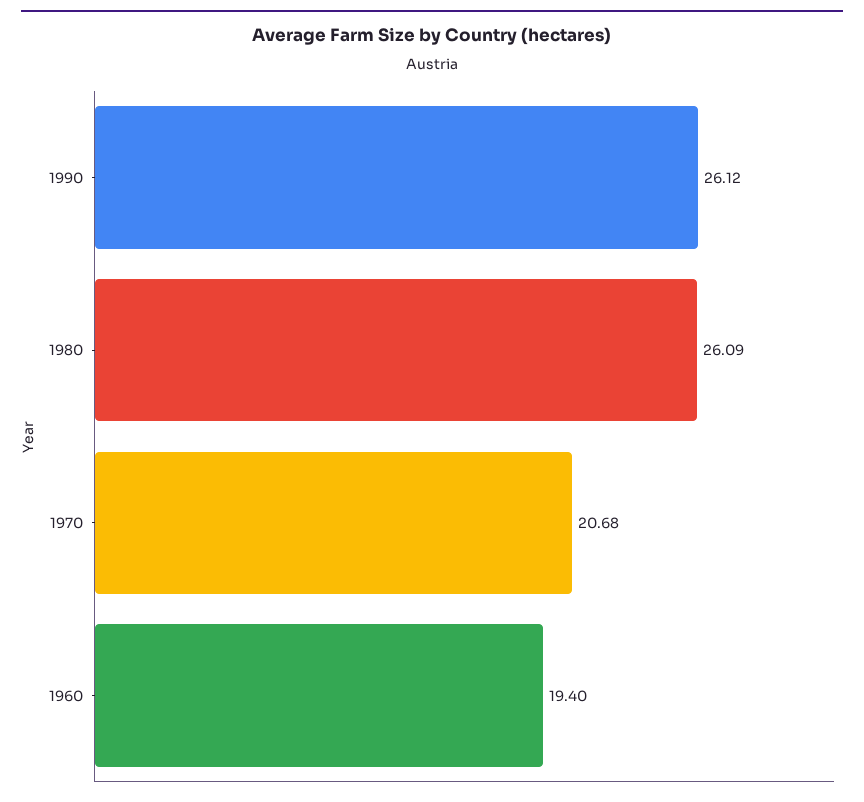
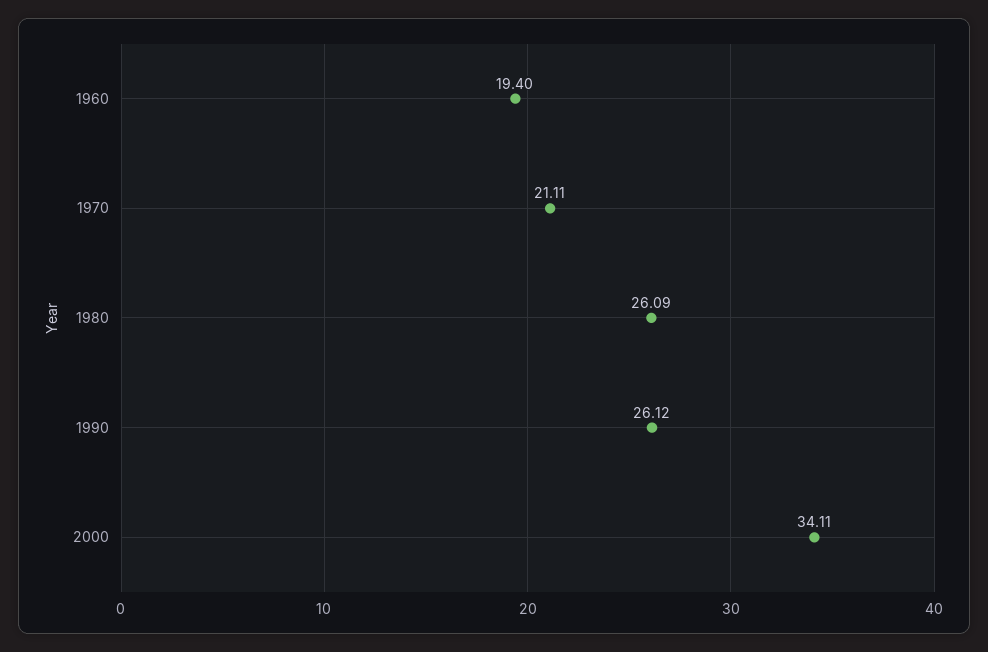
1970: 20.68 -> 21.11
2000: none -> 34.11

